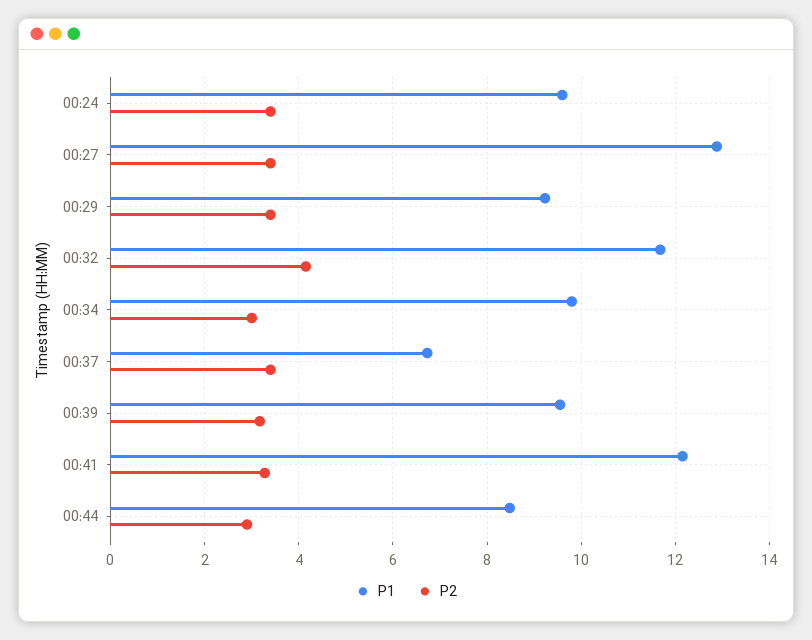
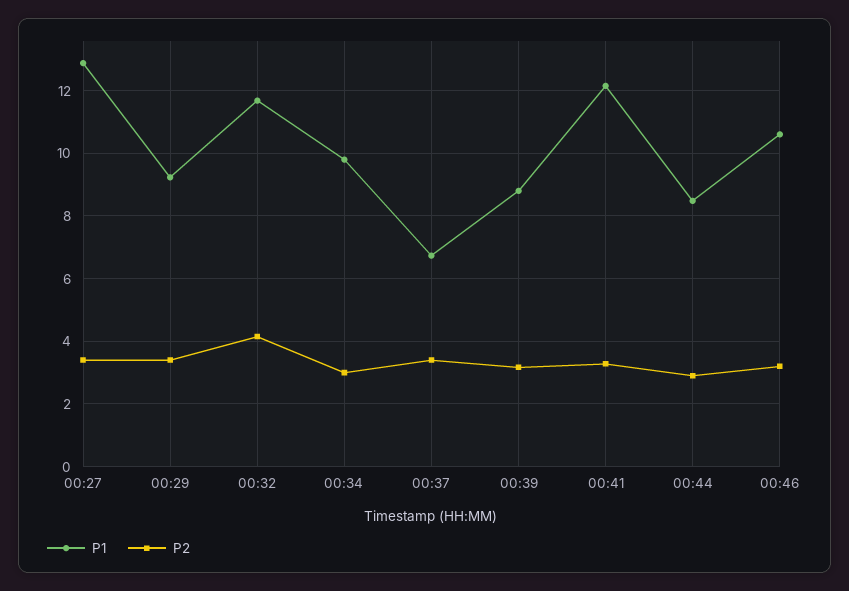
P1, 00:24: 9.6 -> none
P2, 00:24: 3.4 -> none
P1, 00:39: 9.6 -> 8.8
P1, 00:46: none -> 10.6
P2, 00:46: none -> 3.2

